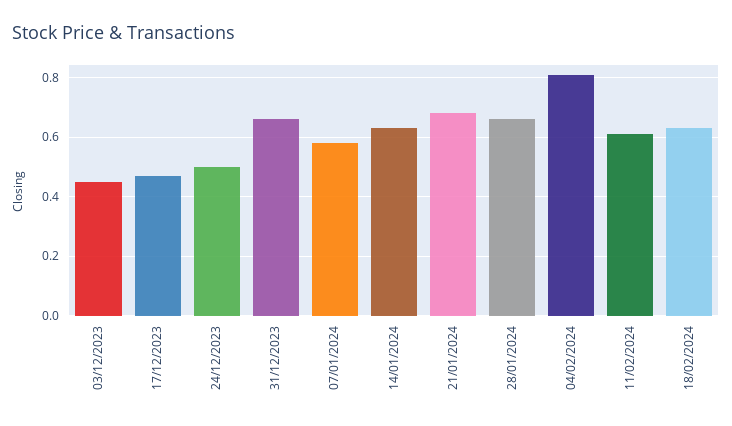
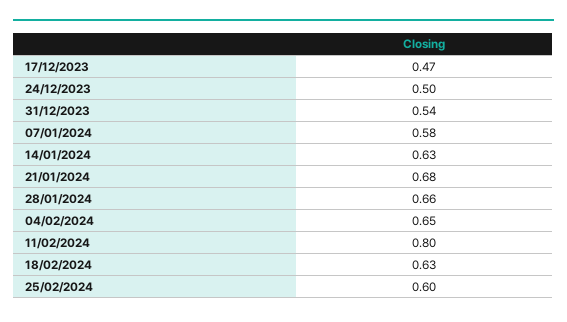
03/12/2023: 0.45 -> none
31/12/2023: 0.65 -> 0.54
04/02/2024: 0.8 -> 0.65
11/02/2024: 0.6 -> 0.8
25/02/2024: none -> 0.6

